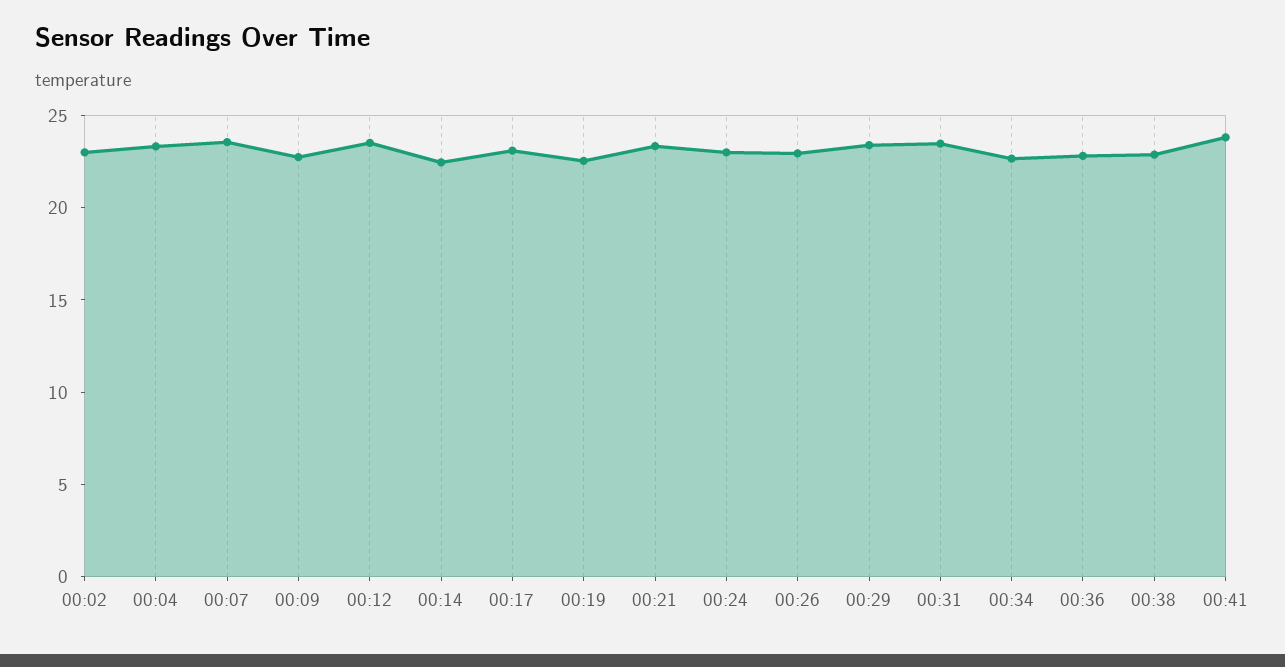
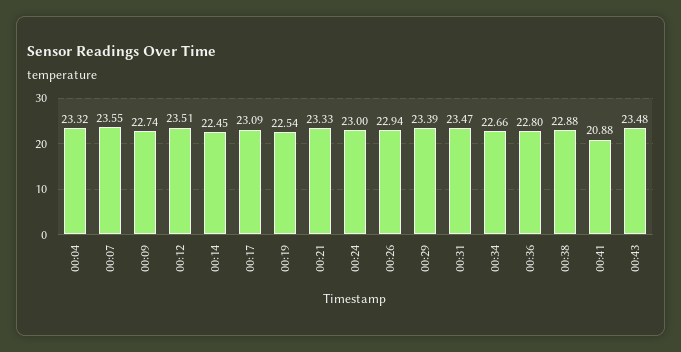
00:02: 23 -> none
00:41: 24 -> 20.88
00:43: none -> 23.48

